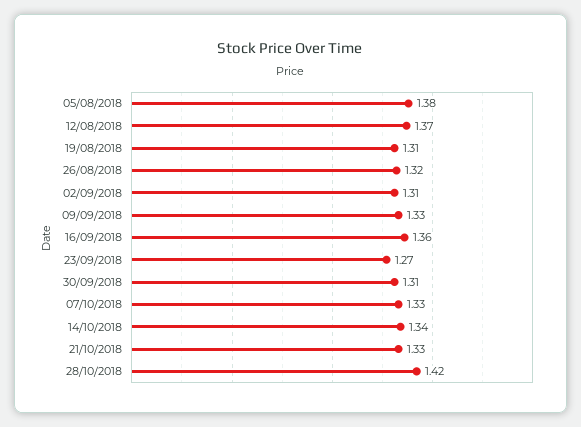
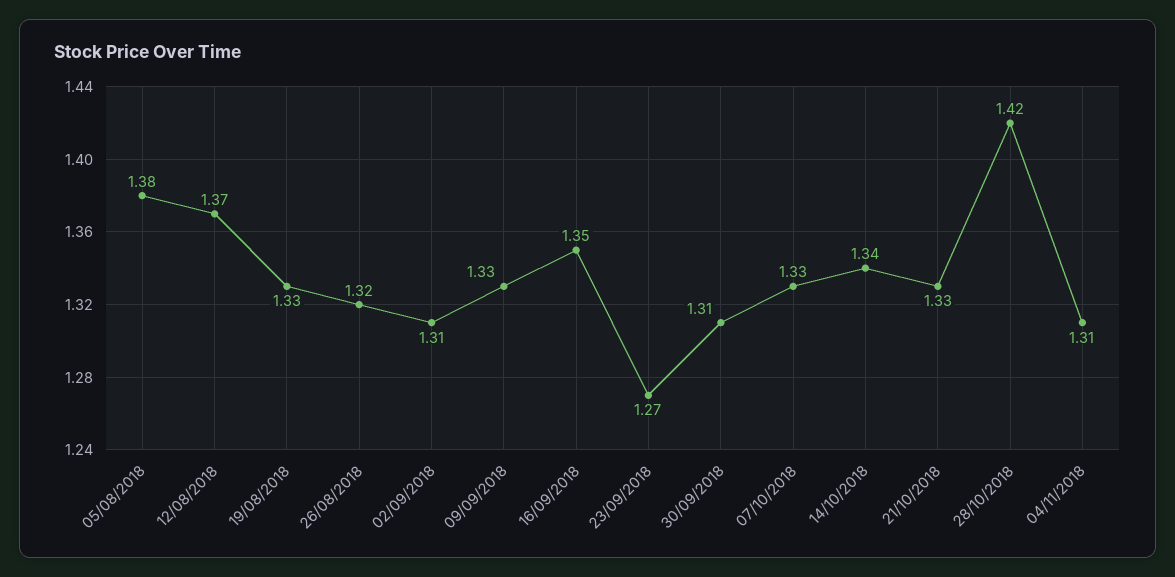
19/08/2018: 1.31 -> 1.33
16/09/2018: 1.36 -> 1.35
04/11/2018: none -> 1.31

